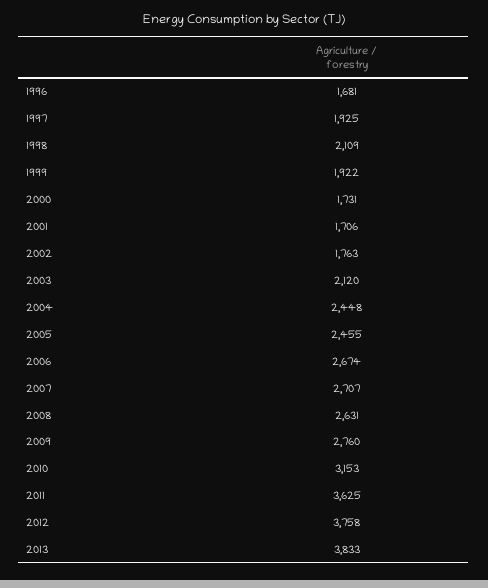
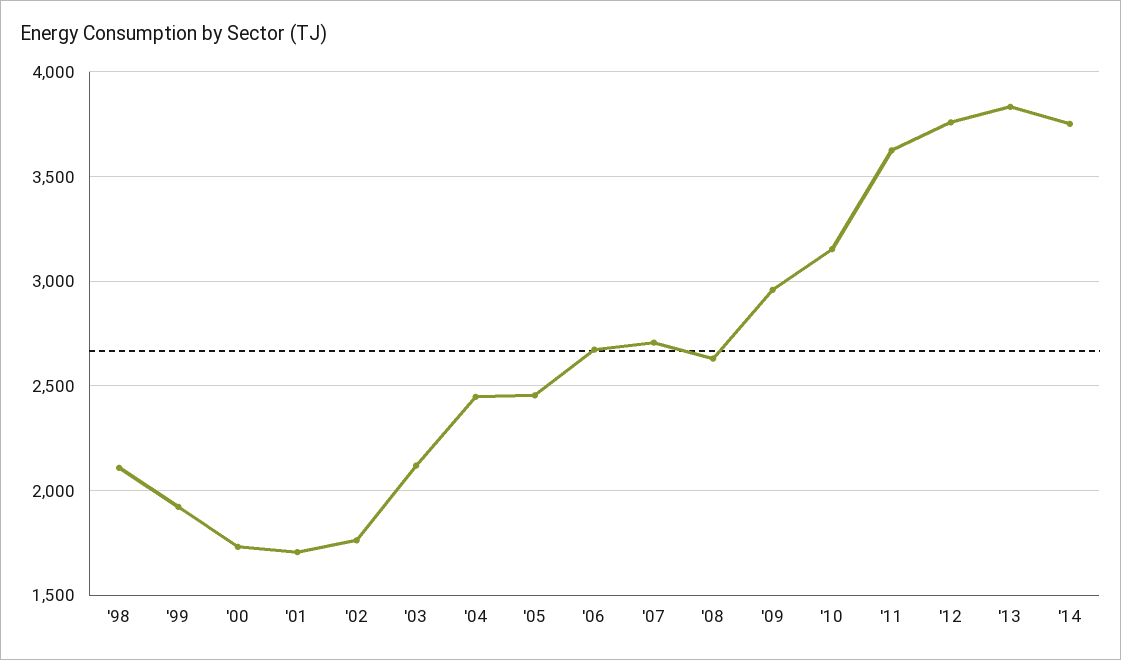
1996: 1681 -> none
1997: 1925 -> none
2009: 2760 -> 2950
'14: none -> 3750

